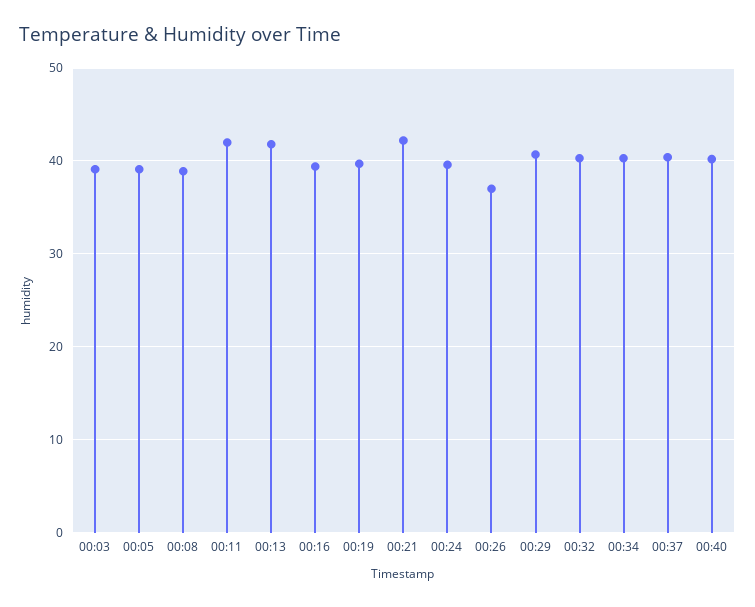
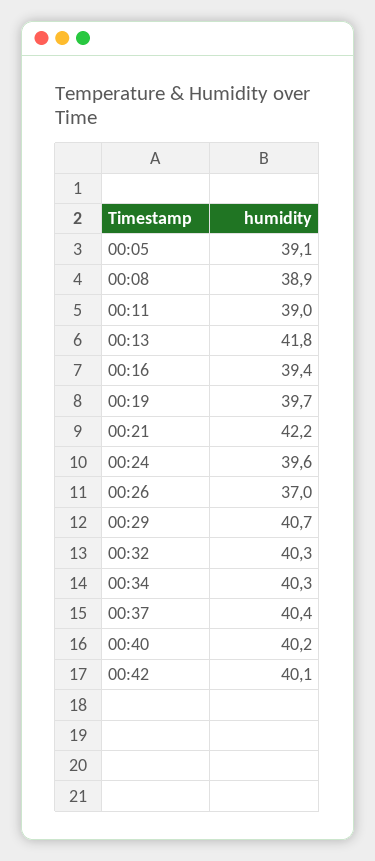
00:03: 39 -> none
00:11: 42 -> 39
00:42: none -> 40.1

